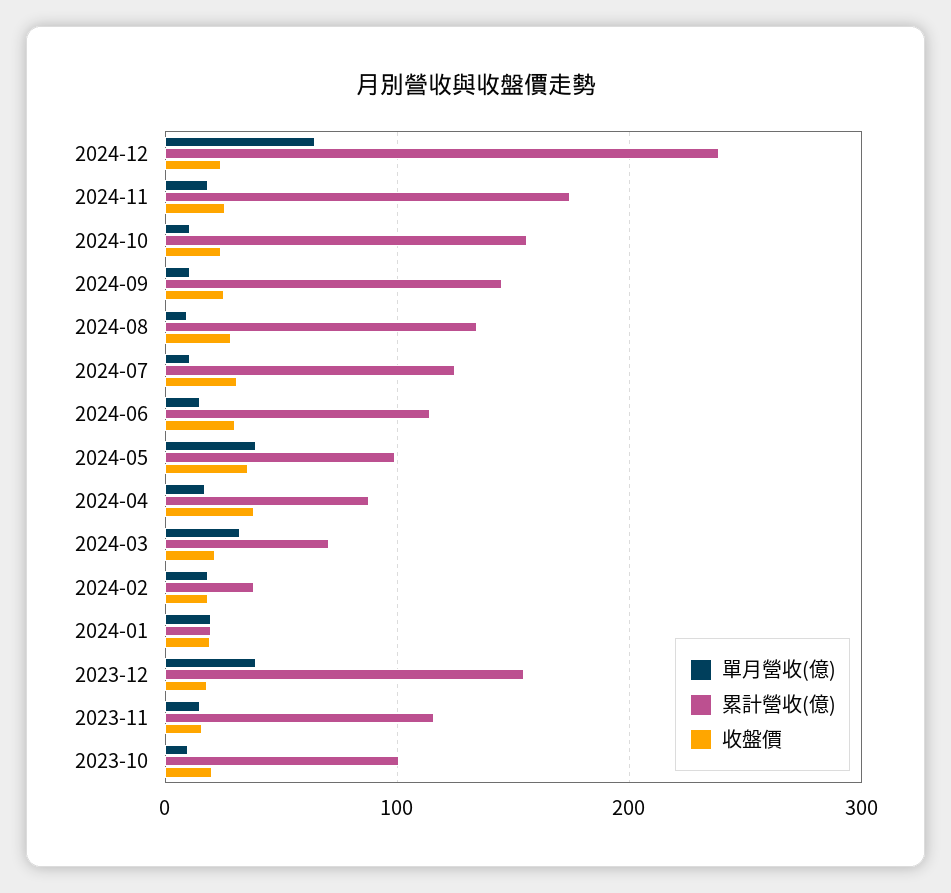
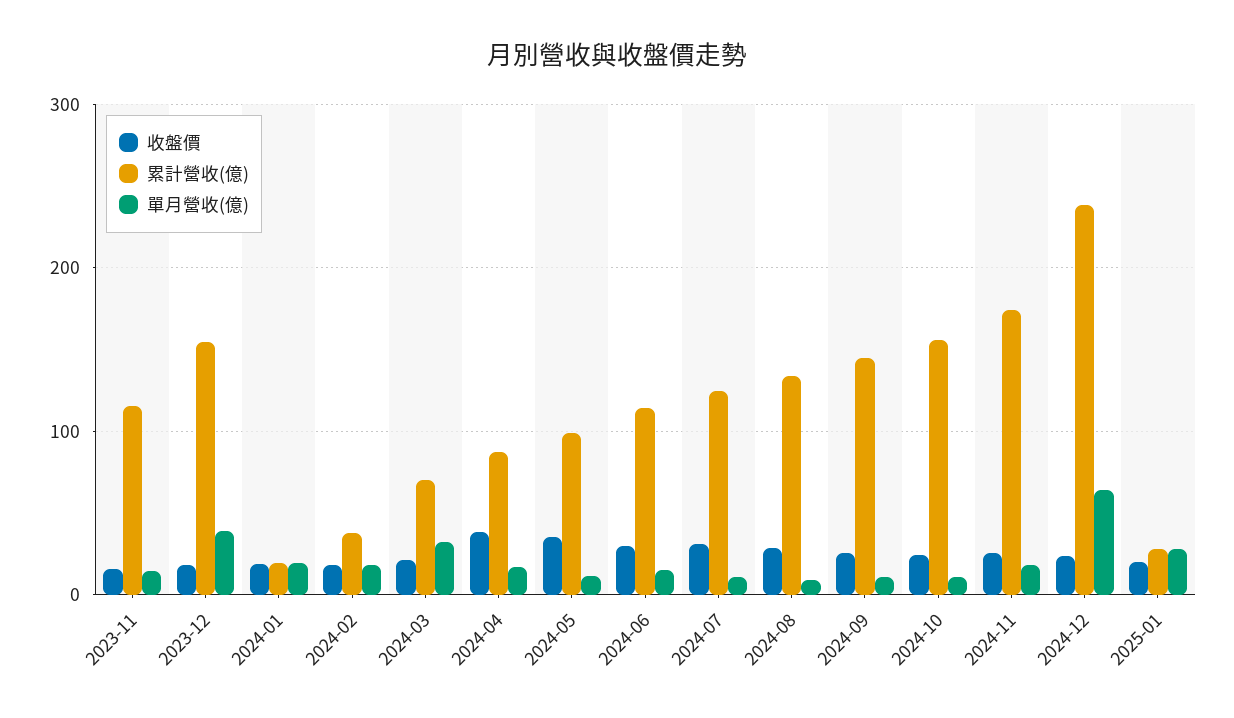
單月營收(億), 2024-05: 40 -> 10
單月營收(億), 2023-10: 10 -> none
累計營收(億), 2023-10: 100 -> none
收盤價, 2023-10: 20 -> none
收盤價, 2025-01: none -> 20
累計營收(億), 2025-01: none -> 30
單月營收(億), 2025-01: none -> 30

